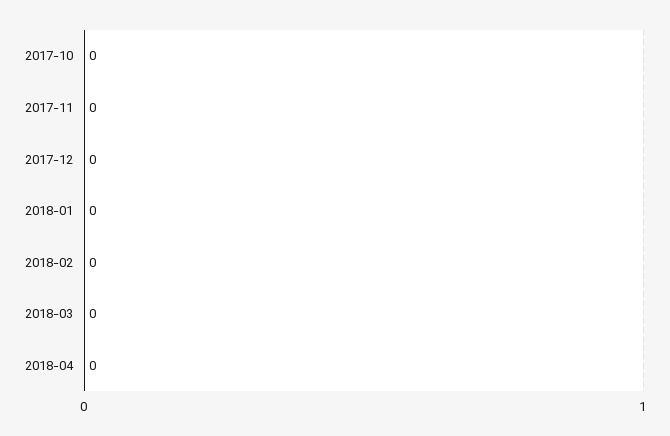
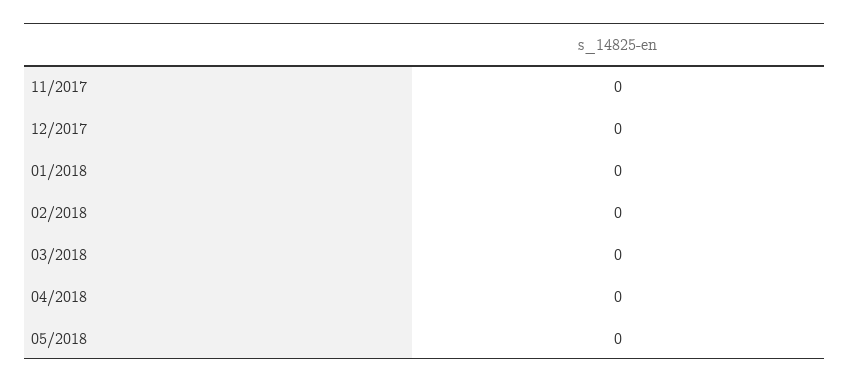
2017-10: 0 -> none
05/2018: none -> 0

